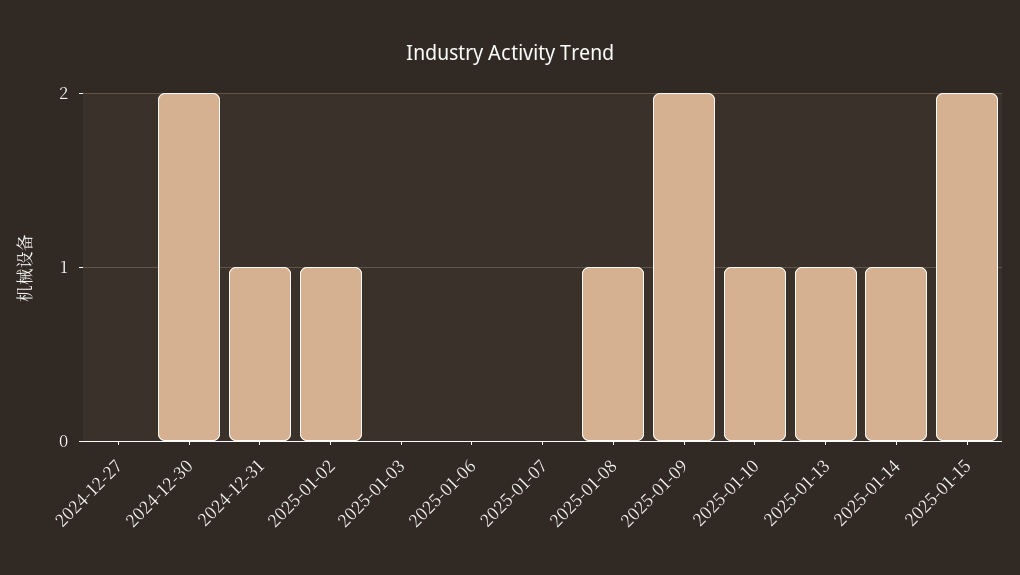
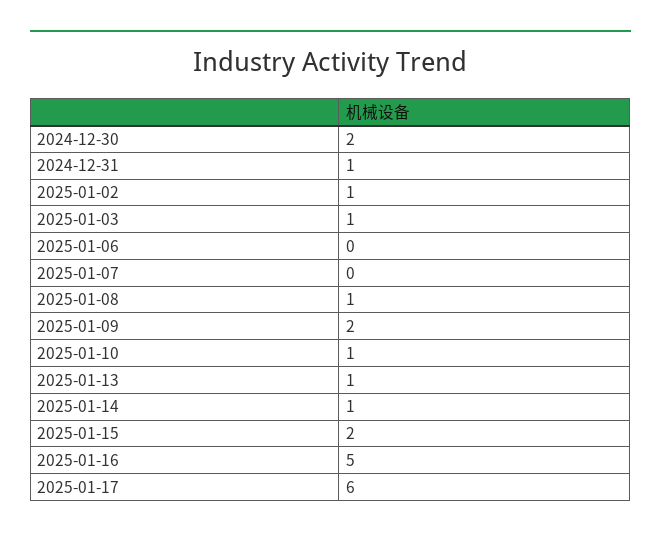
2024-12-27: 0 -> none
2025-01-03: 0 -> 1
2025-01-16: none -> 5
2025-01-17: none -> 6

